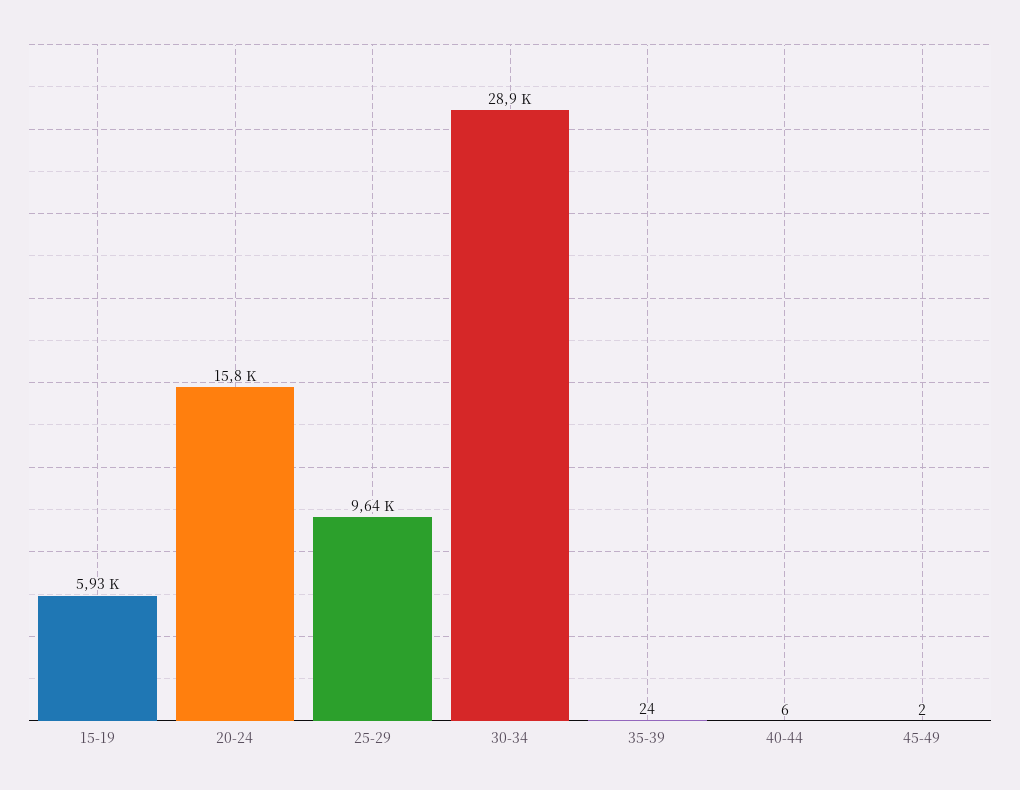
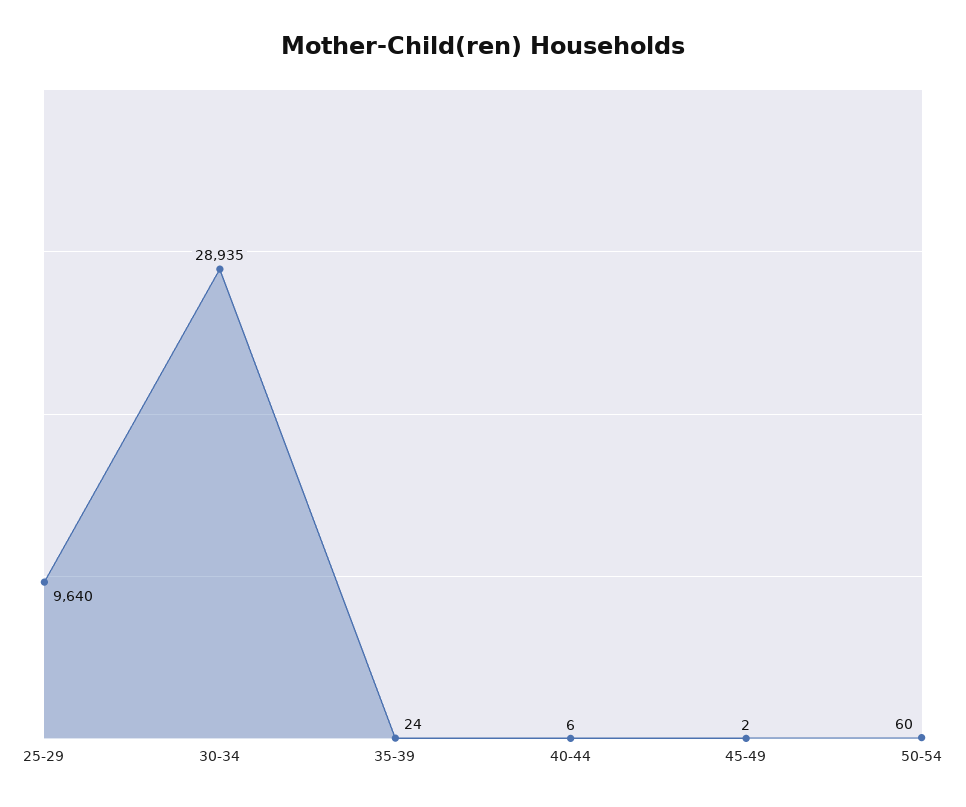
15-19: 5930 -> none
20-24: 15800 -> none
50-54: none -> 60

